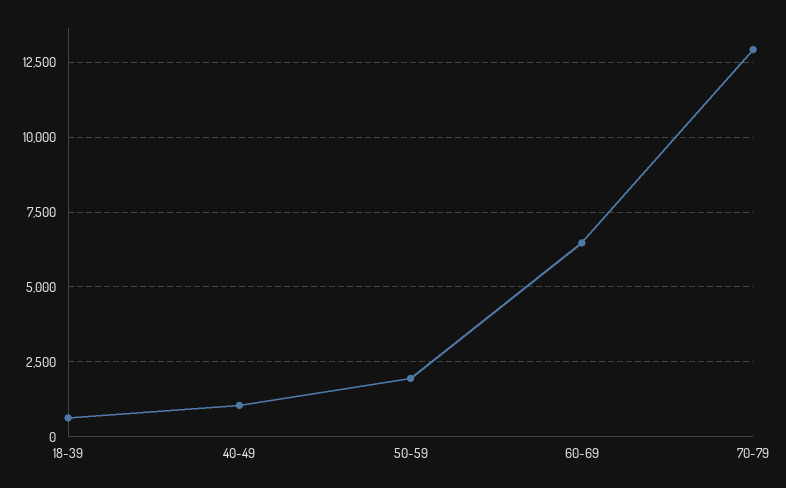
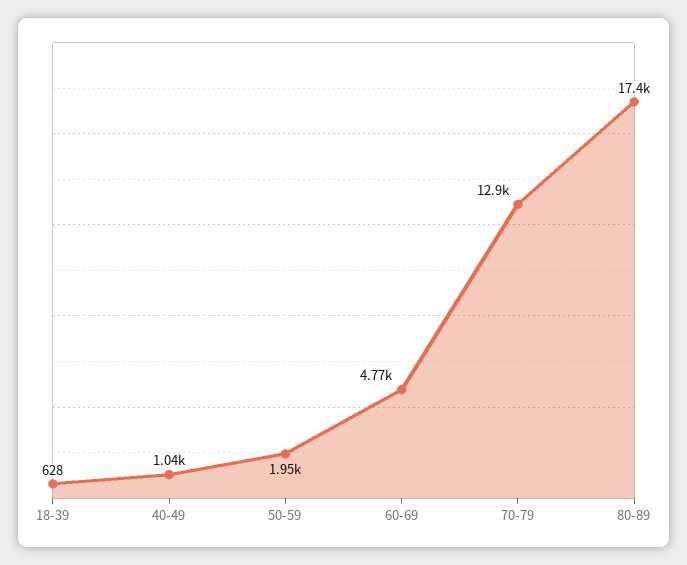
60-69: 6500 -> 4770
80-89: none -> 17400

